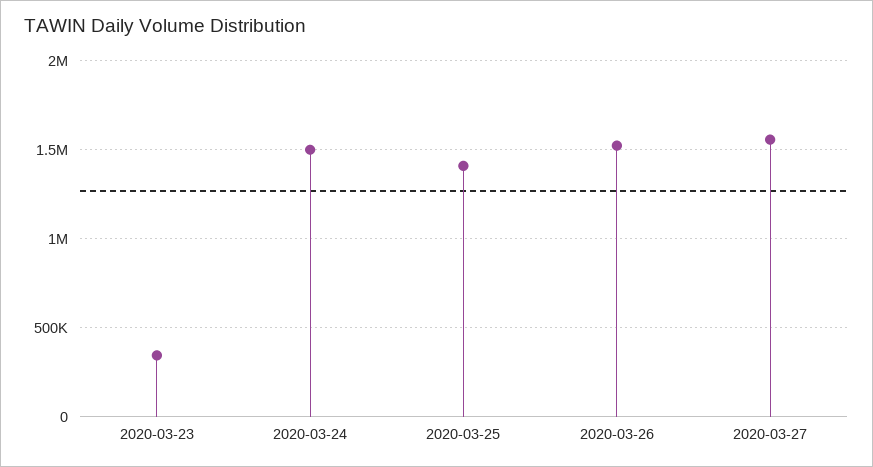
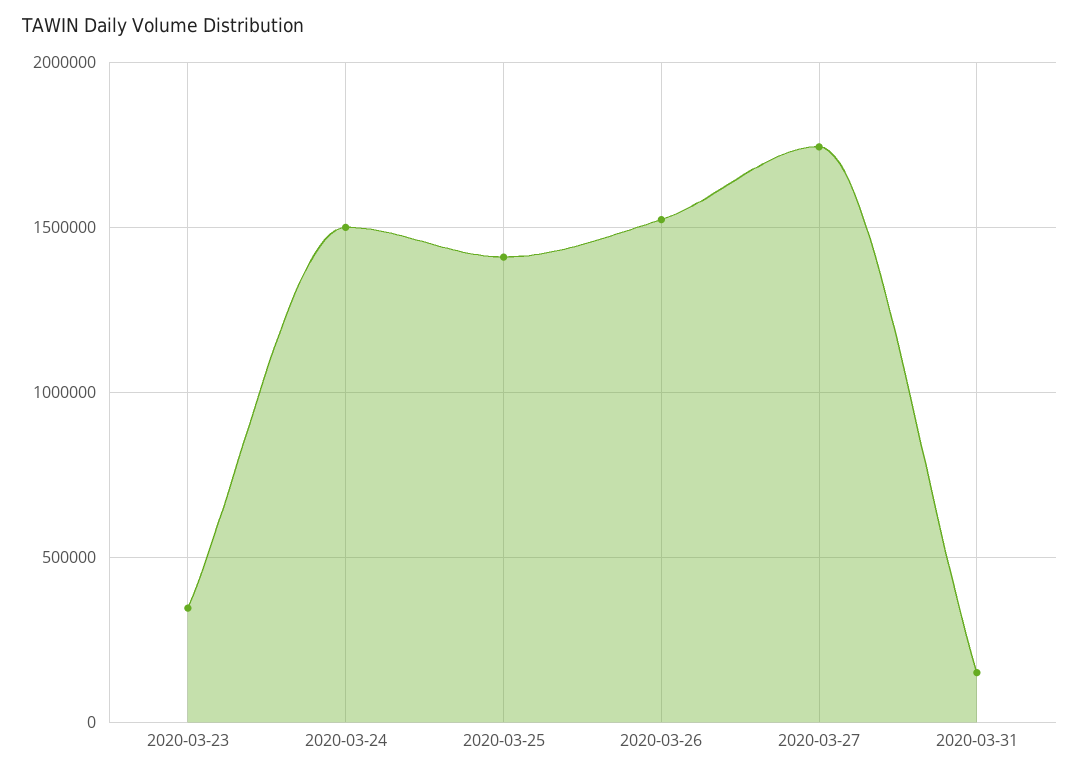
2020-03-27: 1550000 -> 1750000
2020-03-31: none -> 150000

